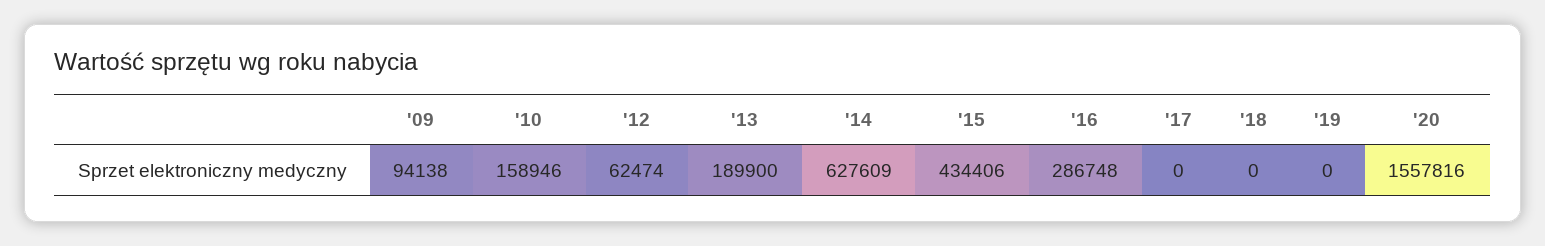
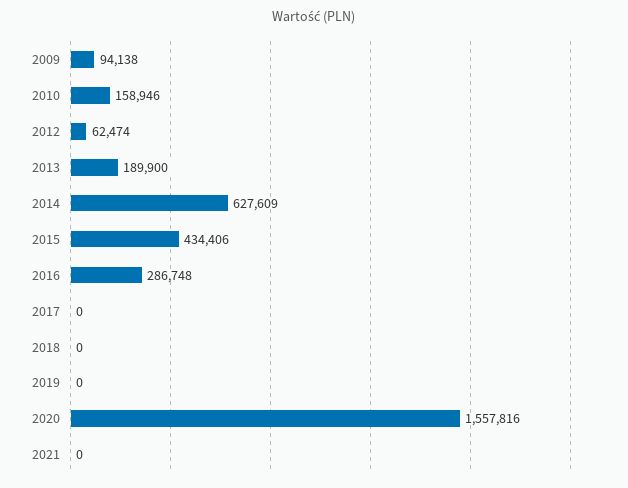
2021: none -> 0

